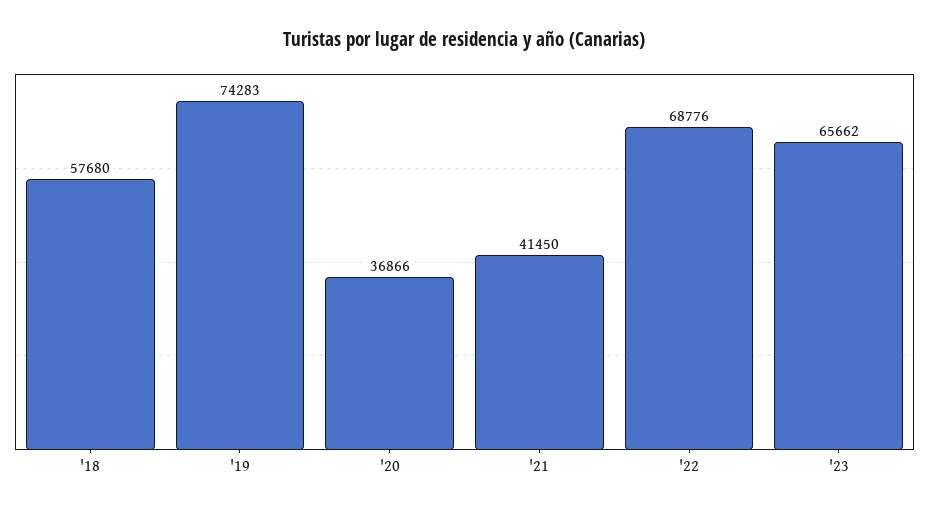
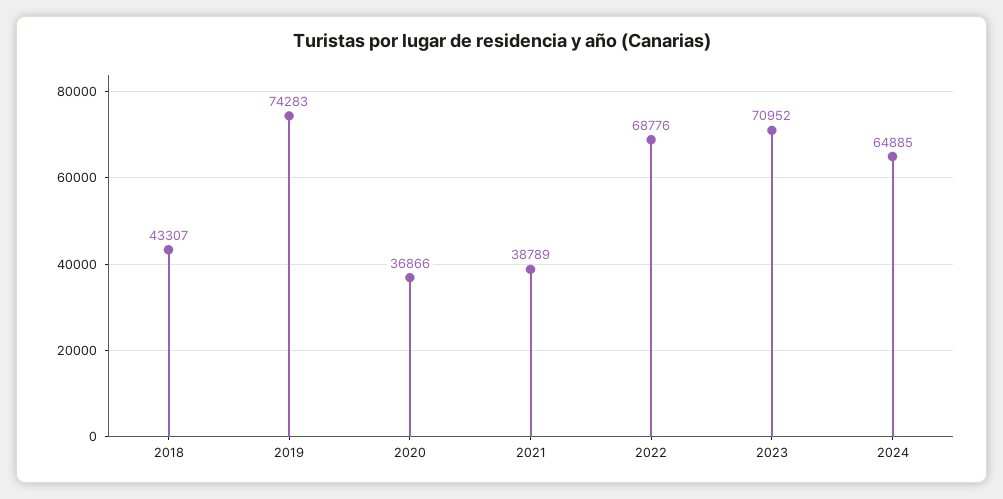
'18: 57680 -> 43307
'21: 41450 -> 38789
'23: 65662 -> 70952
2024: none -> 64885

